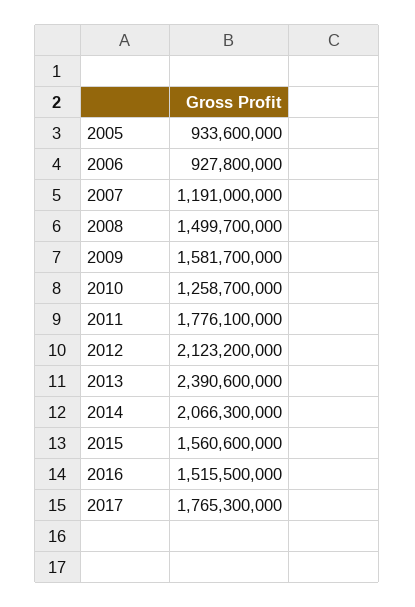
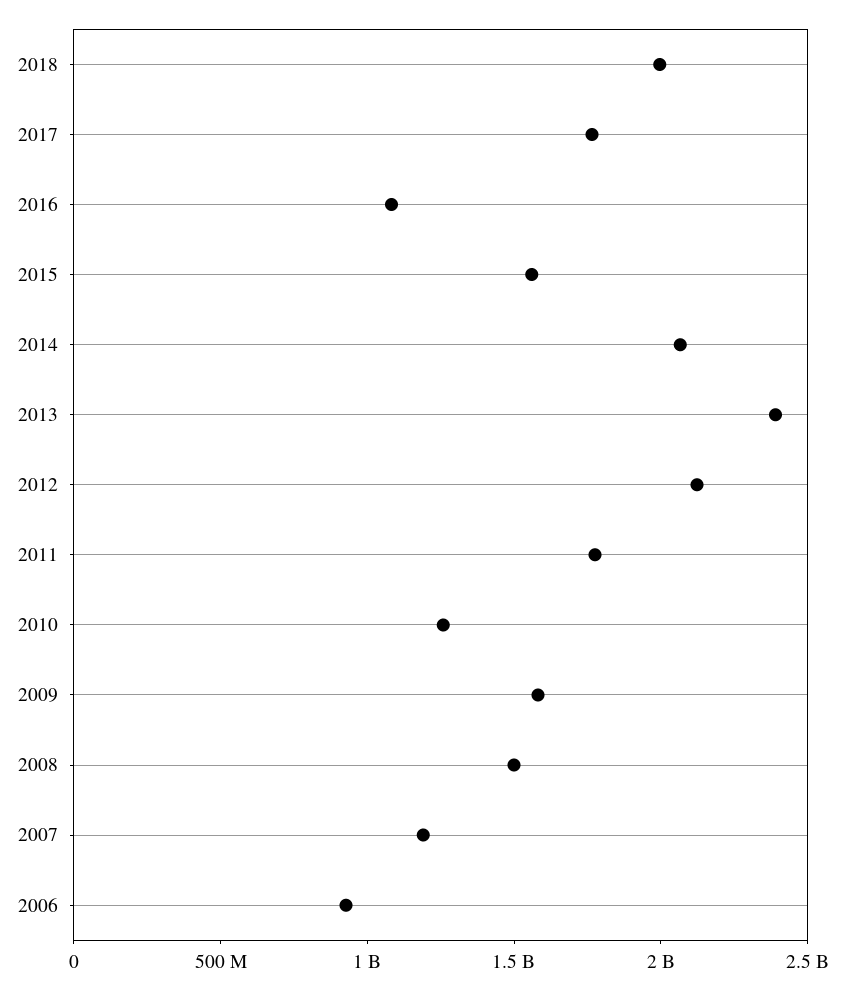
2005: 933600000 -> none
2016: 1515500000 -> 1100000000
2018: none -> 2000000000

